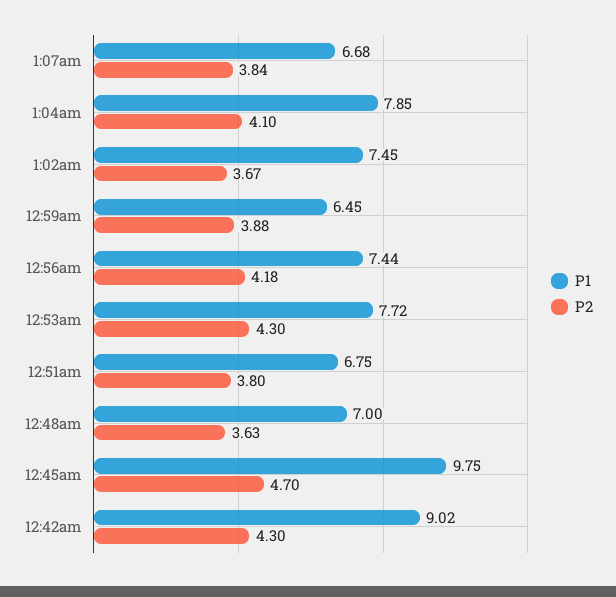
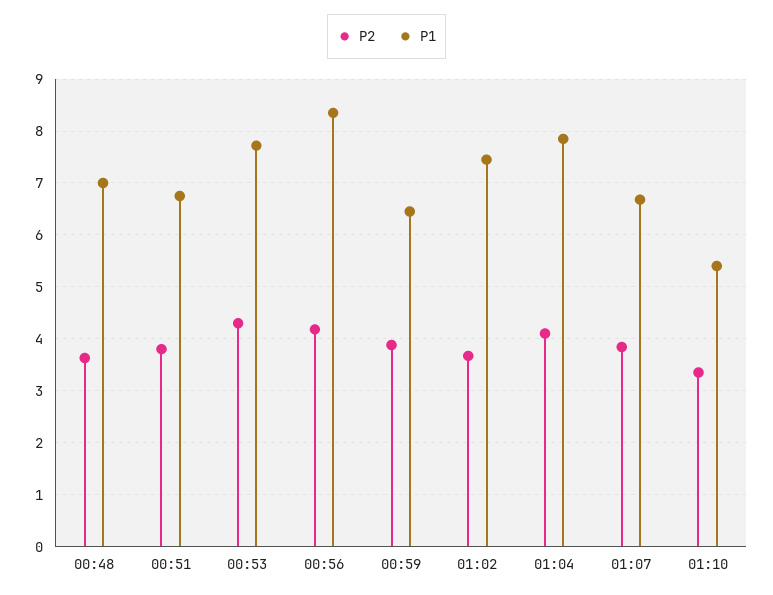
P1, 12:56am: 7.44 -> 8.4
P1, 12:45am: 9.75 -> none
P2, 12:45am: 4.7 -> none
P1, 12:42am: 9.02 -> none
P2, 12:42am: 4.3 -> none
P2, 01:10: none -> 3.4
P1, 01:10: none -> 5.4

